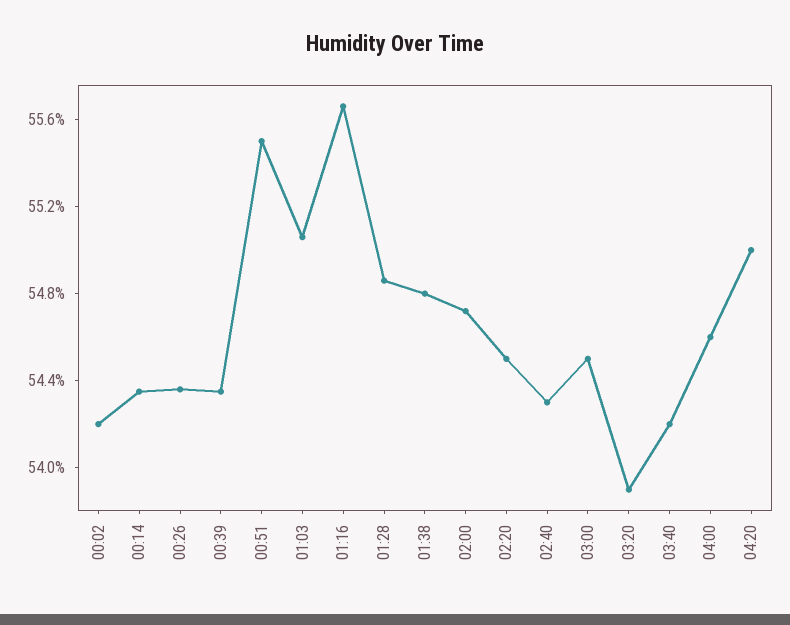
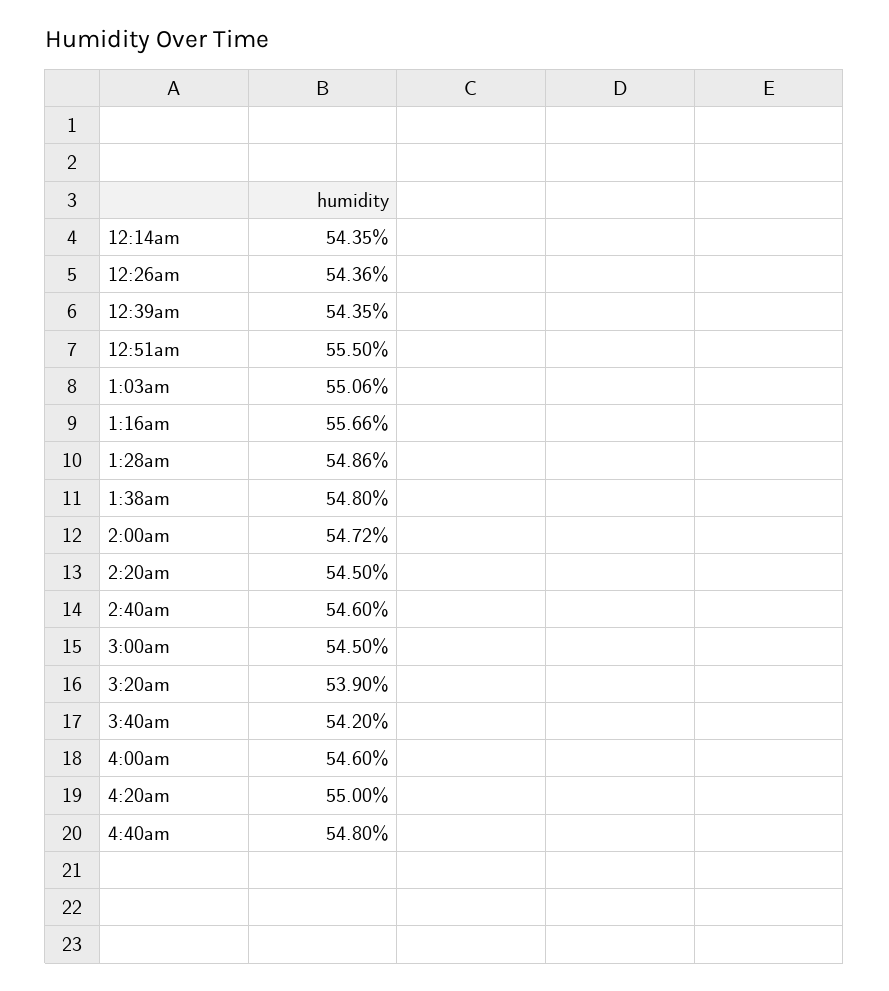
00:02: 54.2 -> none
02:40: 54.3 -> 54.6
4:40am: none -> 54.8

